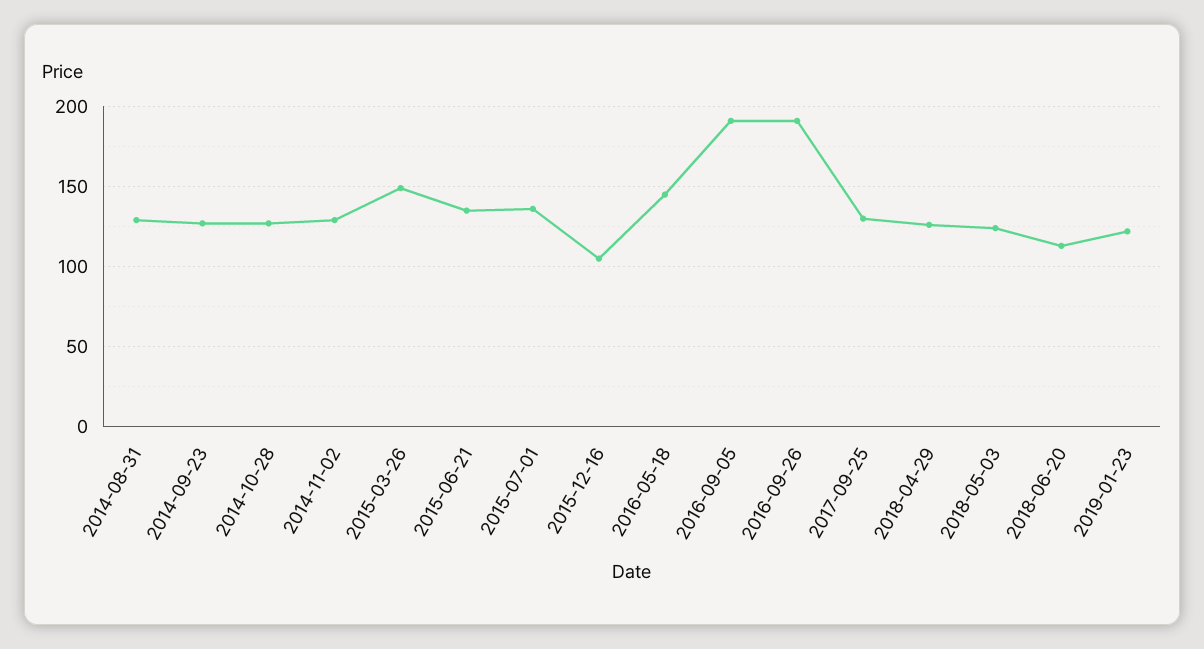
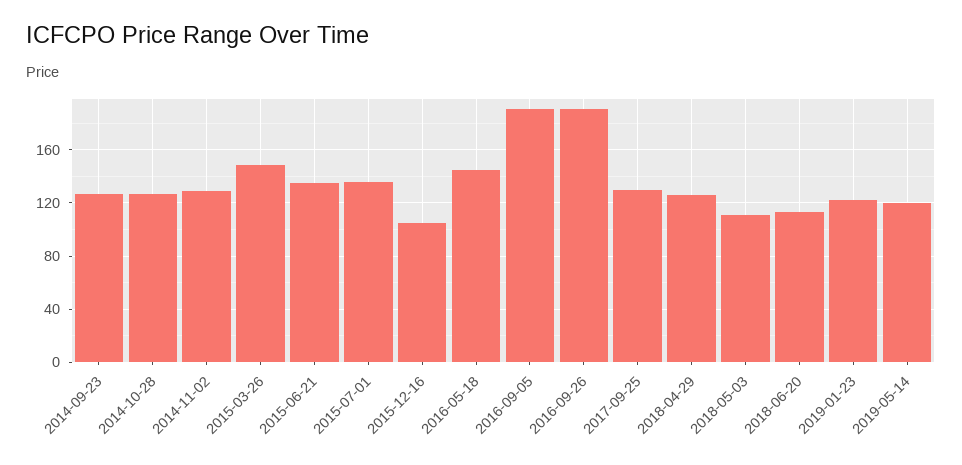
2014-08-31: 130 -> none
2018-05-03: 125 -> 110
2019-05-14: none -> 120

